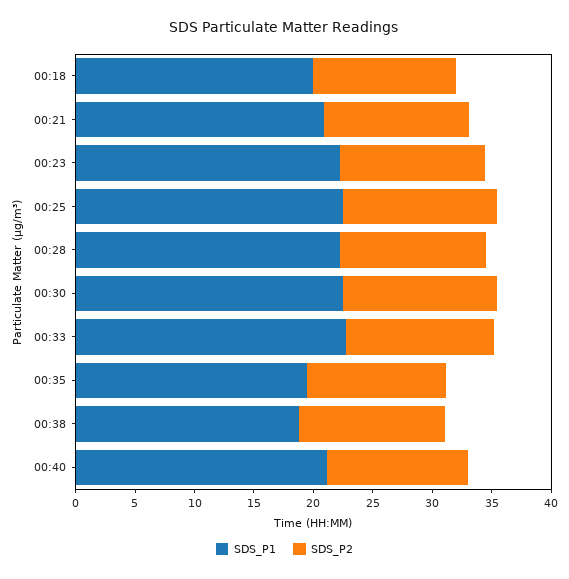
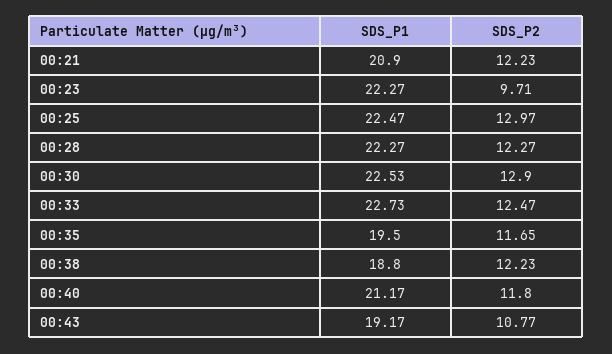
SDS_P1, 00:18: 20 -> none
SDS_P2, 00:18: 12 -> none
SDS_P2, 00:23: 12 -> 9.71
SDS_P1, 00:43: none -> 19.17
SDS_P2, 00:43: none -> 10.77

